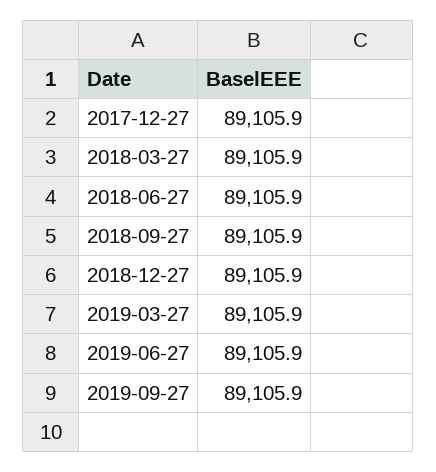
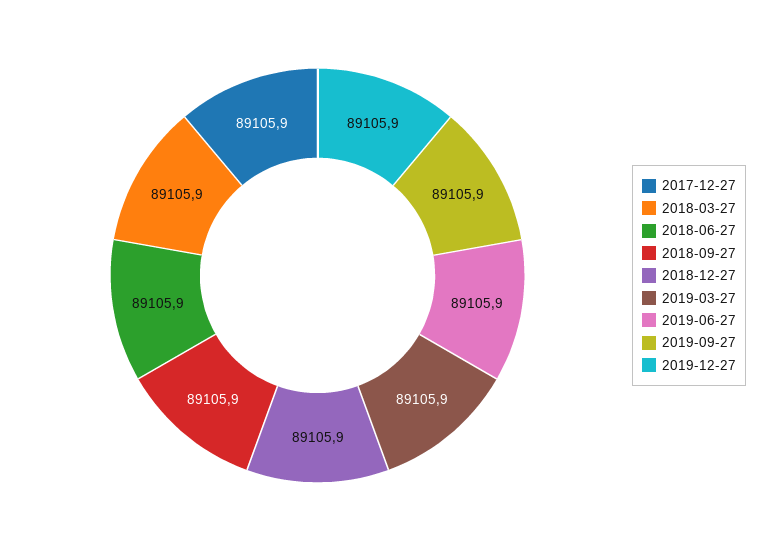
2019-12-27: none -> 89105.9

